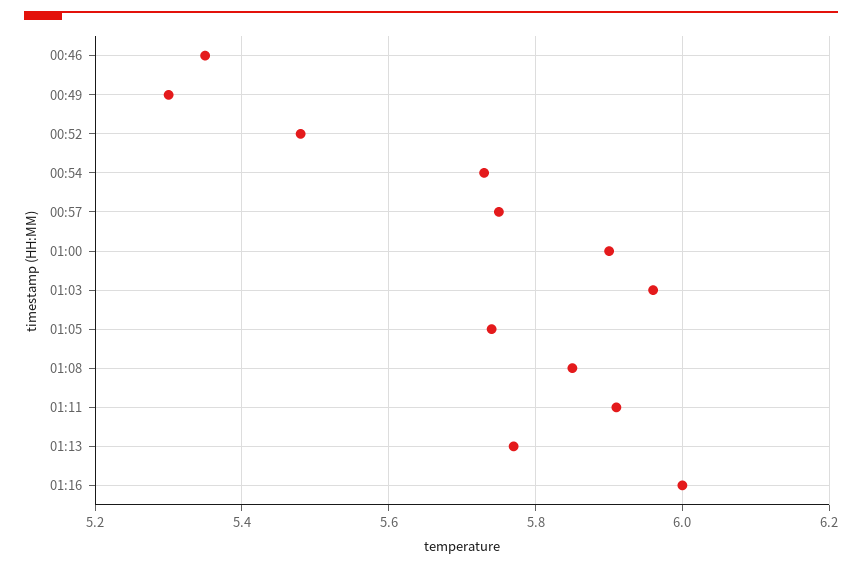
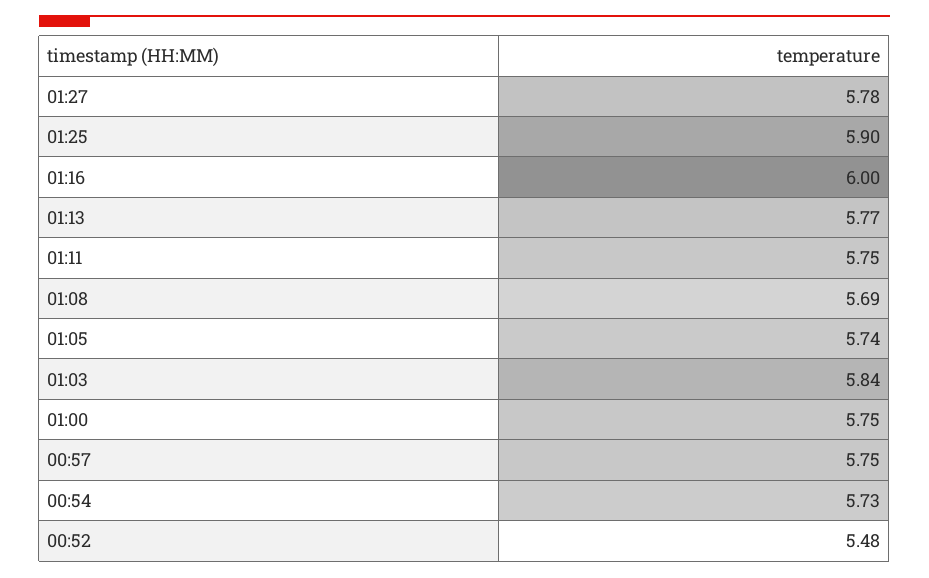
00:46: 5.35 -> none
00:49: 5.3 -> none
01:00: 5.9 -> 5.75
01:03: 5.95 -> 5.84
01:08: 5.85 -> 5.69
01:11: 5.9 -> 5.75
01:27: none -> 5.78
01:25: none -> 5.9

